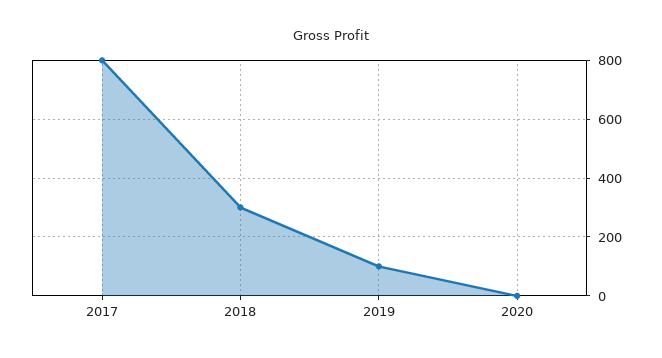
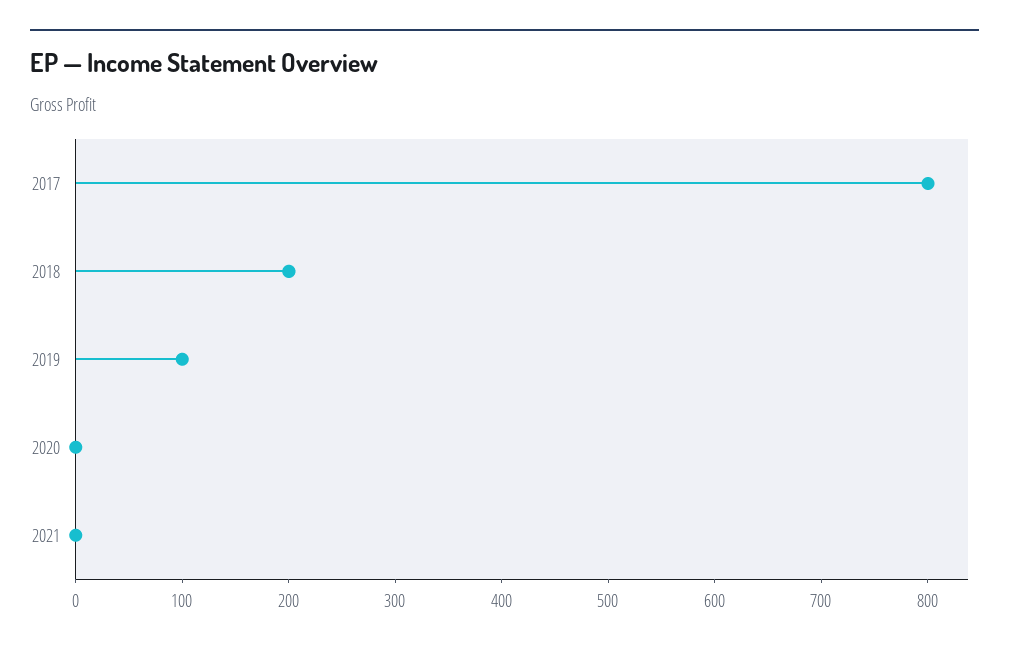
2018: 300 -> 200
2021: none -> 0

